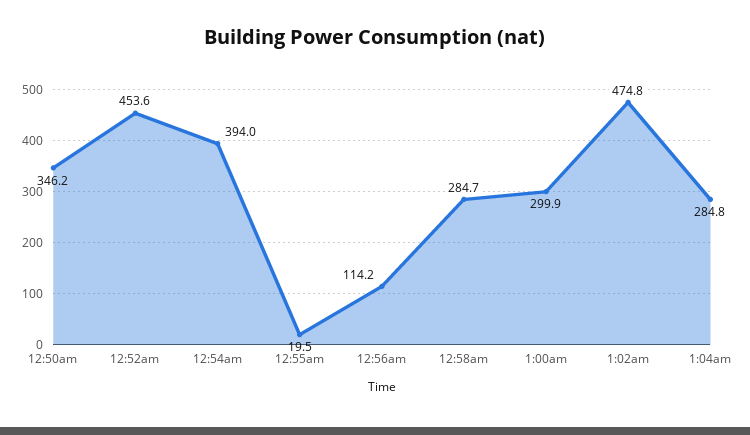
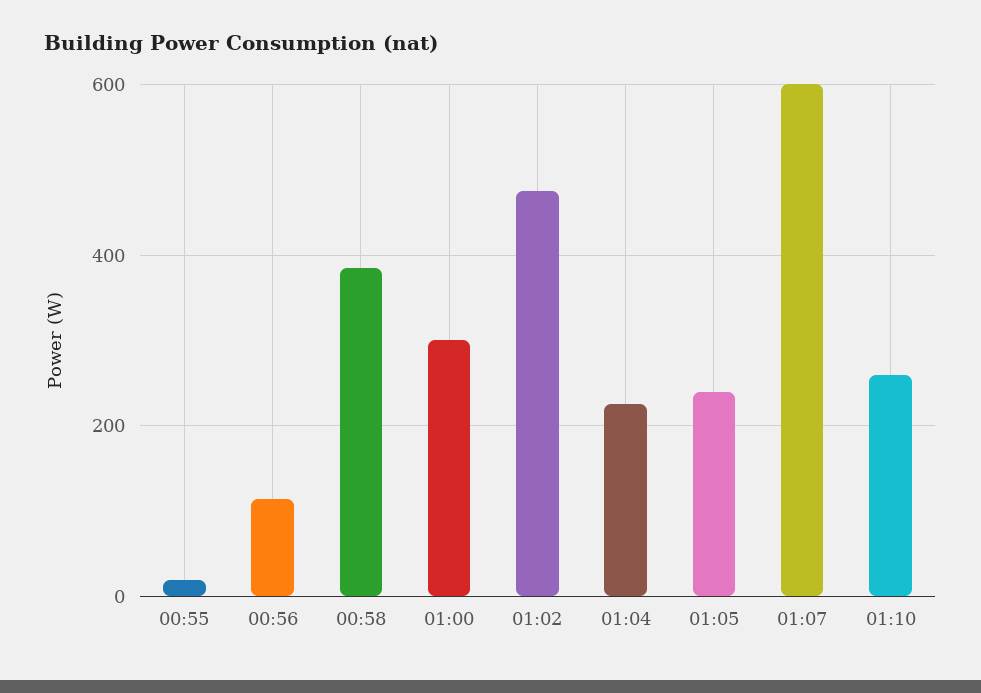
12:50am: 346.2 -> none
12:52am: 453.6 -> none
12:54am: 394 -> none
12:58am: 284.7 -> 380
1:04am: 284.8 -> 220
01:05: none -> 240
01:07: none -> 600
01:10: none -> 260

